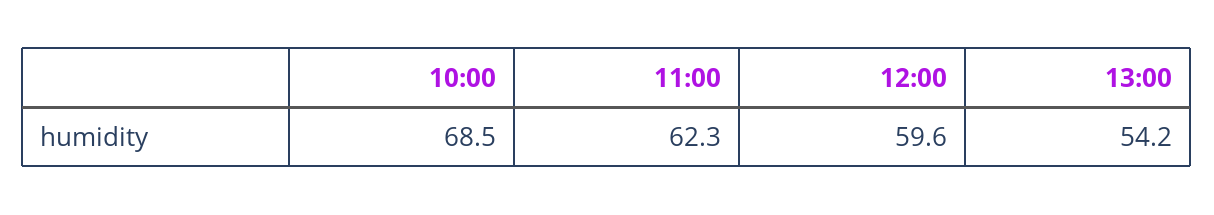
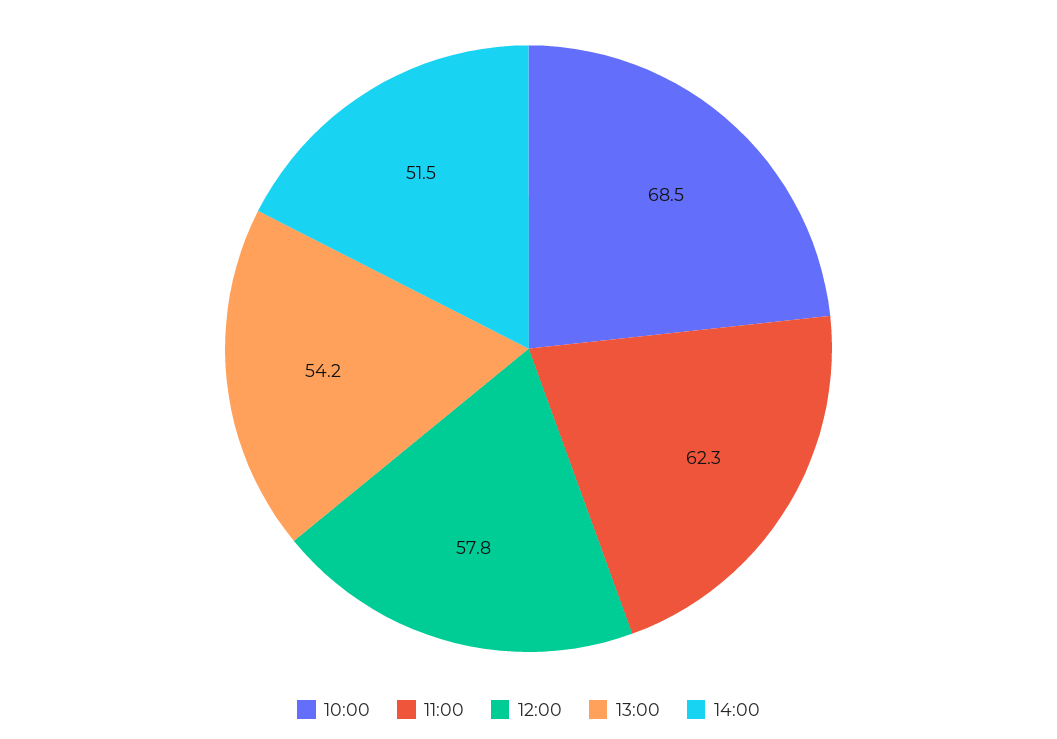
12:00: 59.6 -> 57.8
14:00: none -> 51.5

